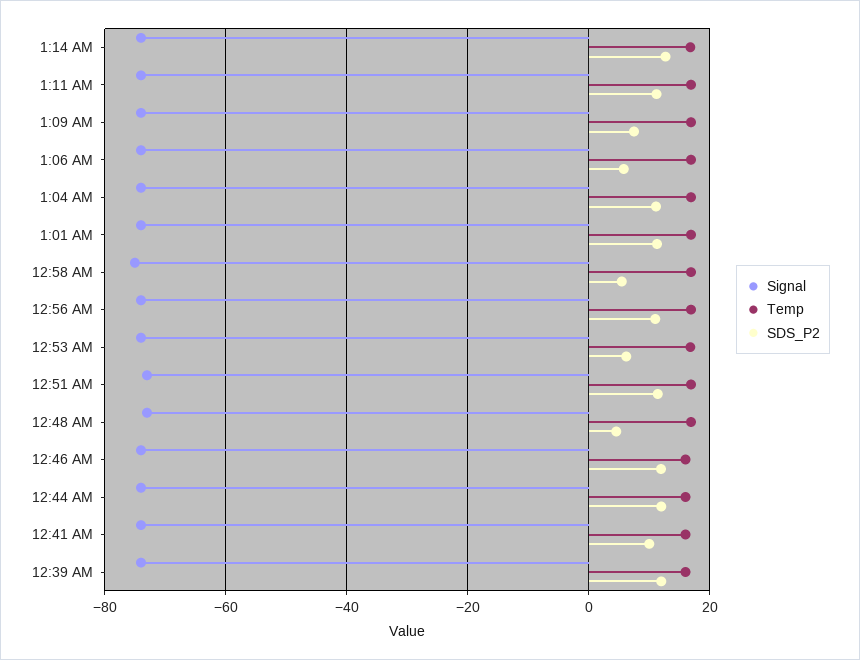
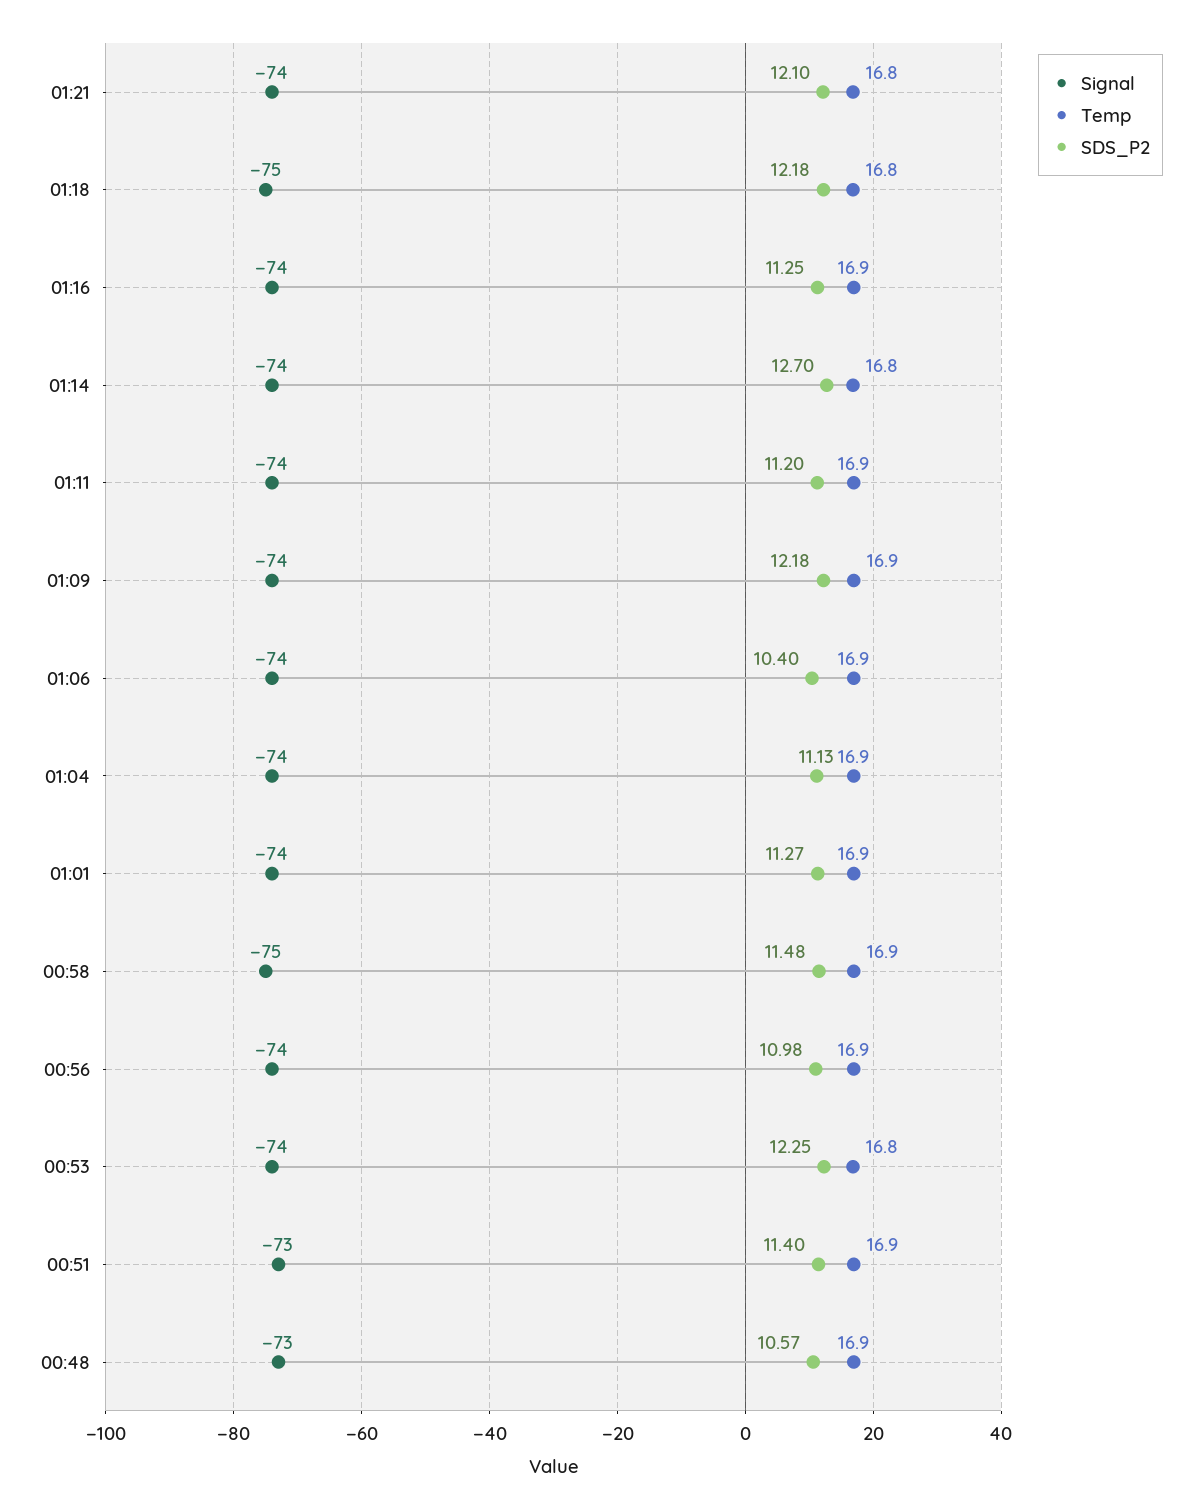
SDS_P2, 1:09 AM: 8 -> 12.18
SDS_P2, 1:06 AM: 6 -> 10.4
SDS_P2, 12:58 AM: 6 -> 11.48
SDS_P2, 12:53 AM: 6 -> 12.25
SDS_P2, 12:48 AM: 4 -> 10.57
Signal, 12:46 AM: -74 -> none
Temp, 12:46 AM: 16 -> none
SDS_P2, 12:46 AM: 12 -> none
Signal, 12:44 AM: -74 -> none
Temp, 12:44 AM: 16 -> none
SDS_P2, 12:44 AM: 12 -> none
Signal, 12:41 AM: -74 -> none
Temp, 12:41 AM: 16 -> none
SDS_P2, 12:41 AM: 10 -> none
Signal, 12:39 AM: -74 -> none
Temp, 12:39 AM: 16 -> none
SDS_P2, 12:39 AM: 12 -> none
Signal, 01:21: none -> -74
Temp, 01:21: none -> 16.8
SDS_P2, 01:21: none -> 12.1
Signal, 01:18: none -> -75
Temp, 01:18: none -> 16.8
SDS_P2, 01:18: none -> 12.18
Signal, 01:16: none -> -74
Temp, 01:16: none -> 16.9
SDS_P2, 01:16: none -> 11.25

